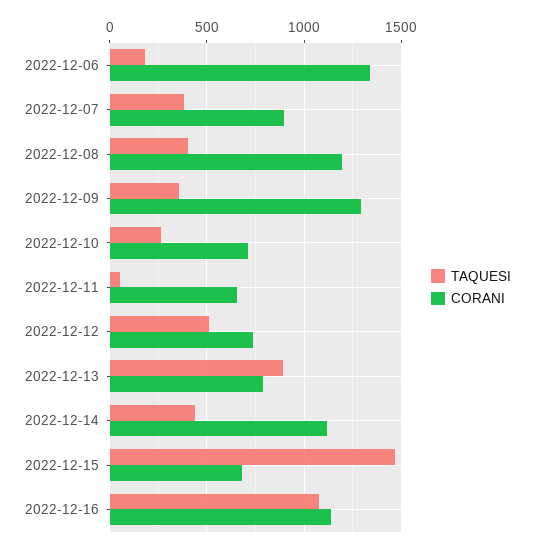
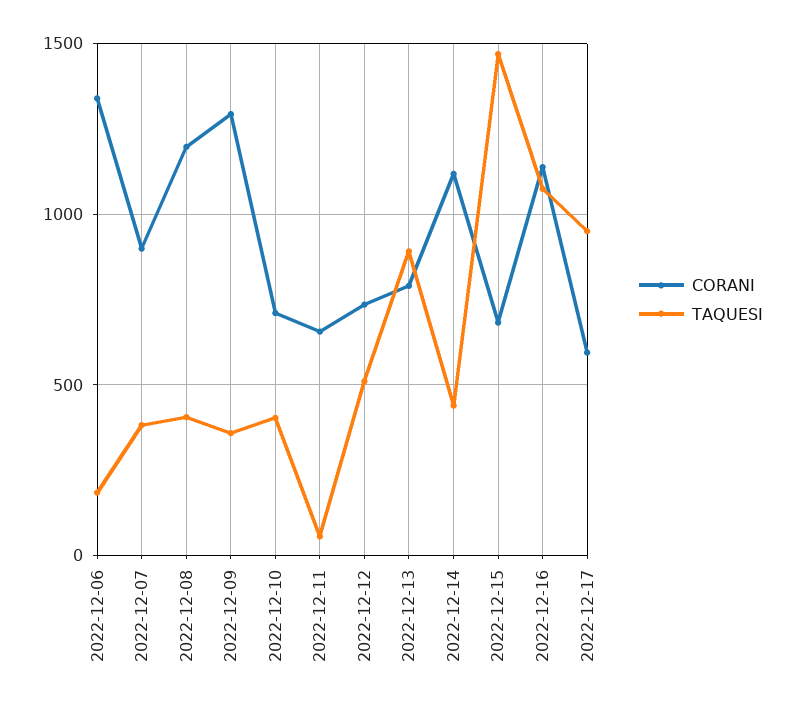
TAQUESI, 2022-12-10: 250 -> 400
CORANI, 2022-12-17: none -> 600
TAQUESI, 2022-12-17: none -> 950

